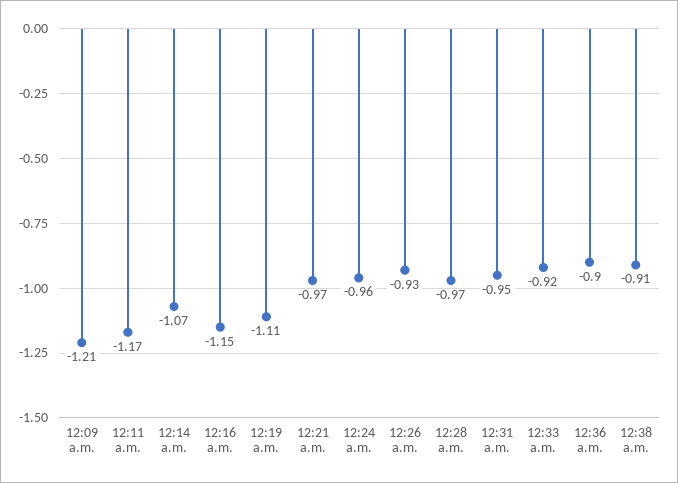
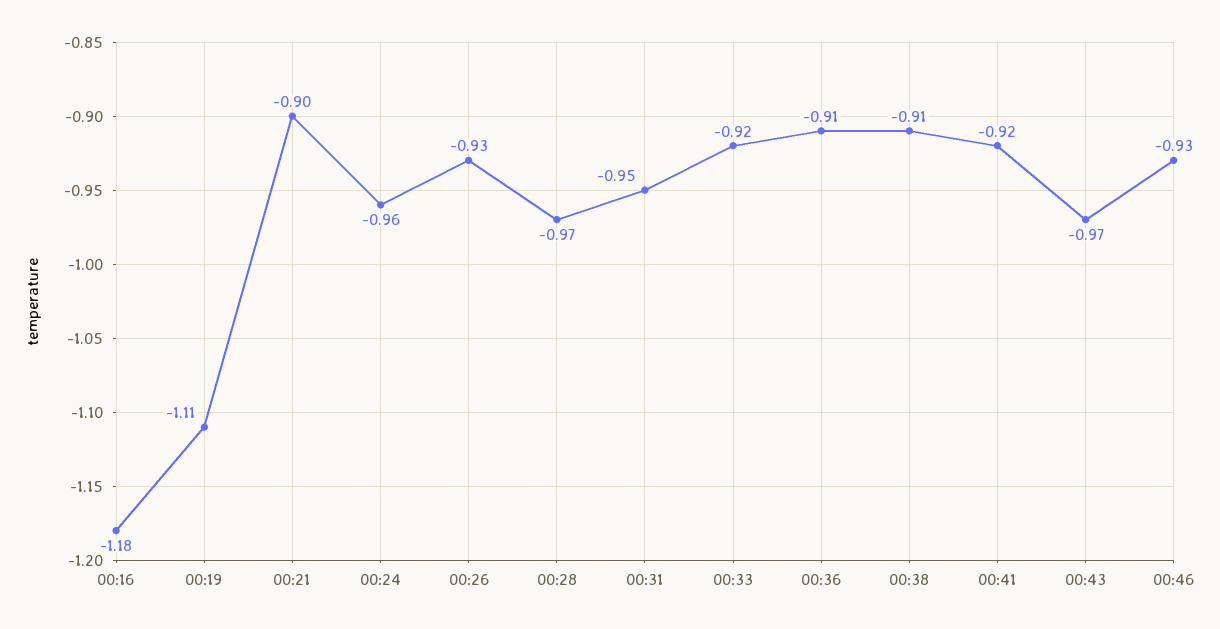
12:09 a.m.: -1.21 -> none
12:11 a.m.: -1.17 -> none
12:14 a.m.: -1.07 -> none
12:16 a.m.: -1.15 -> -1.18
12:21 a.m.: -0.97 -> -0.9
12:36 a.m.: -0.9 -> -0.91
00:41: none -> -0.92
00:43: none -> -0.97
00:46: none -> -0.93

